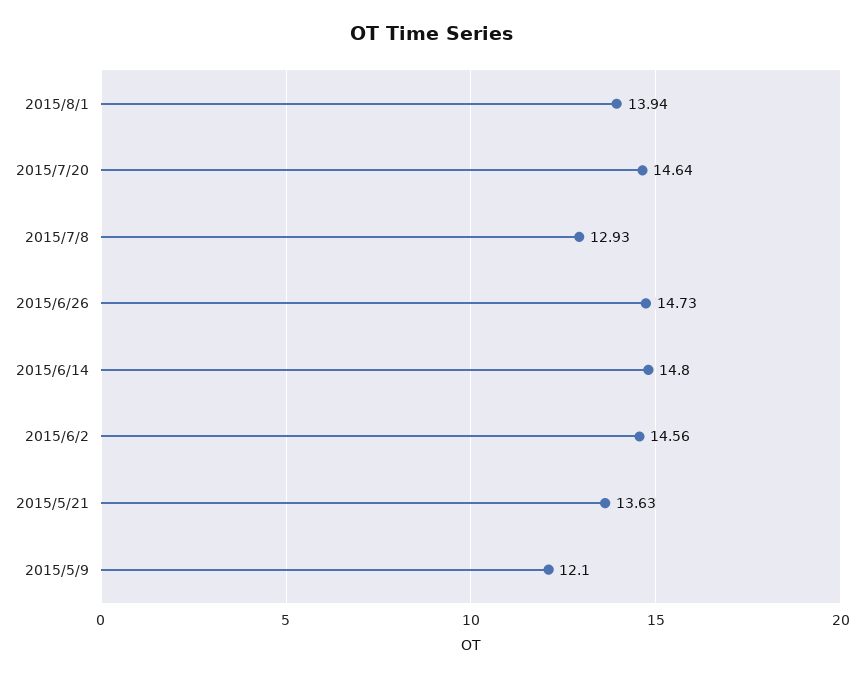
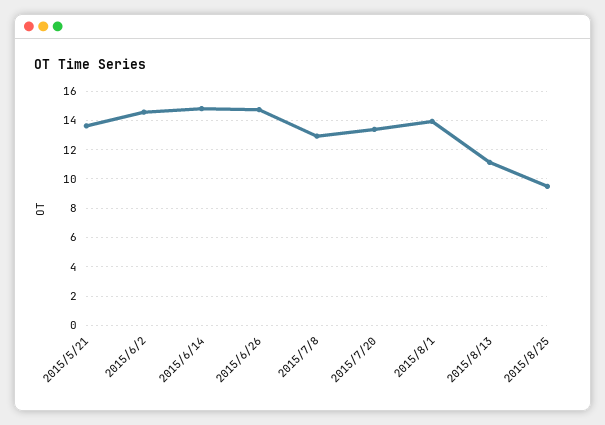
2015/7/20: 14.64 -> 13.5
2015/5/9: 12.1 -> none
2015/8/13: none -> 11
2015/8/25: none -> 9.5

